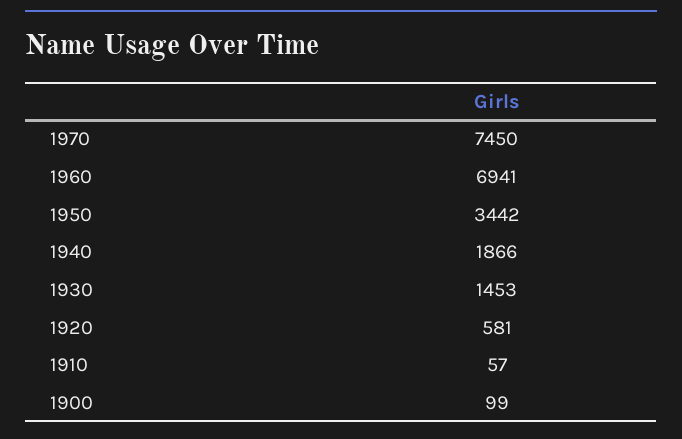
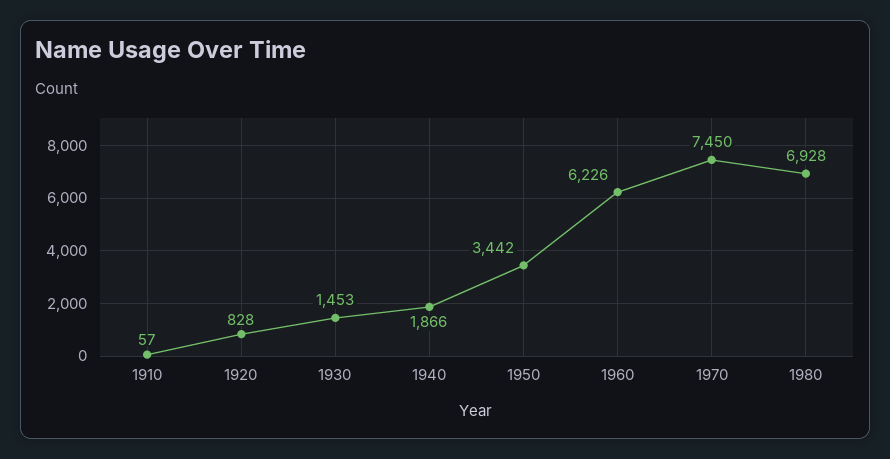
1960: 6941 -> 6226
1920: 581 -> 828
1900: 99 -> none
1980: none -> 6928

